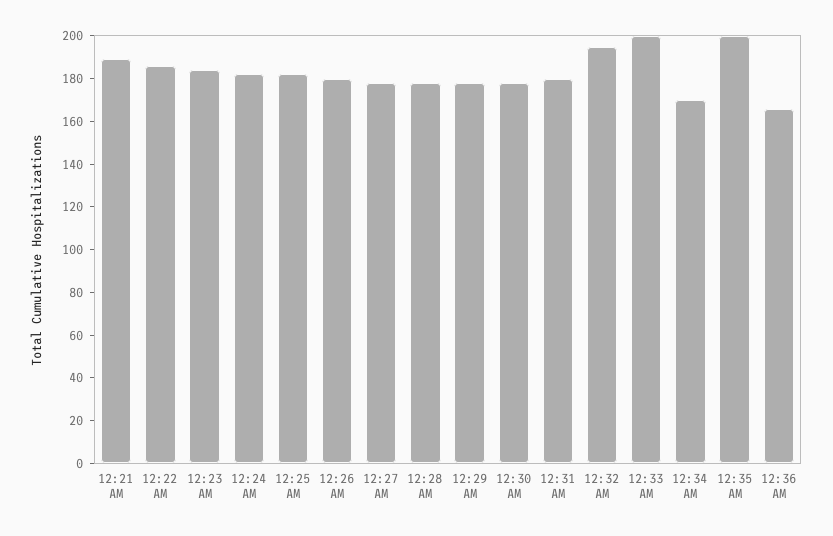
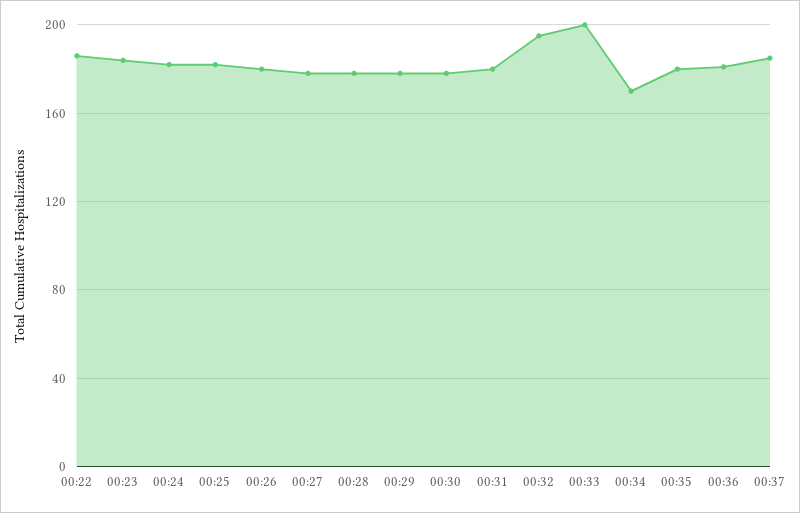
12:21 AM: 190 -> none
12:35 AM: 200 -> 180
12:36 AM: 165 -> 180
00:37: none -> 185

